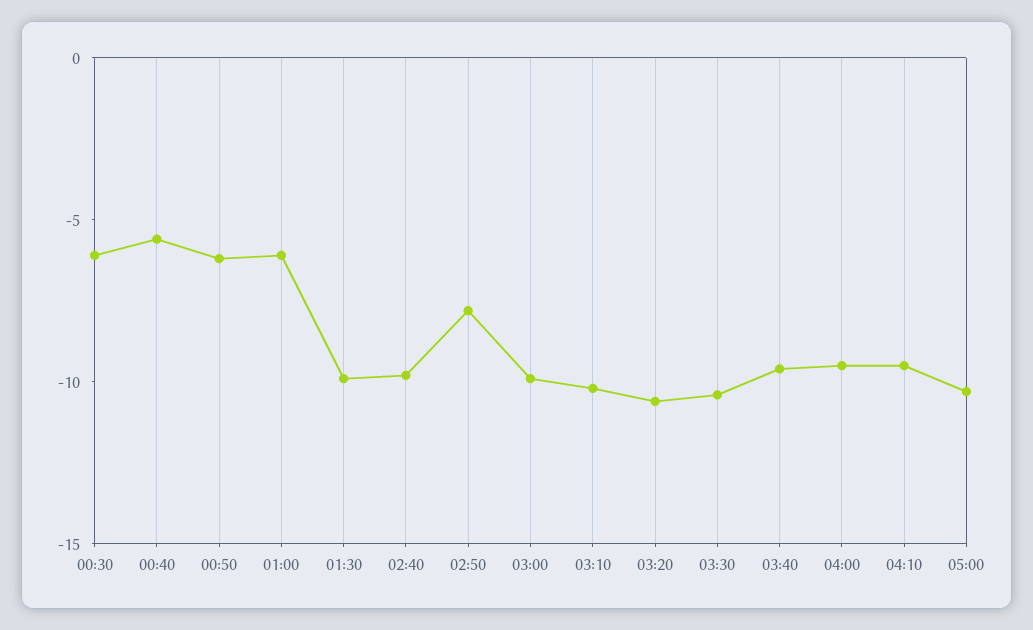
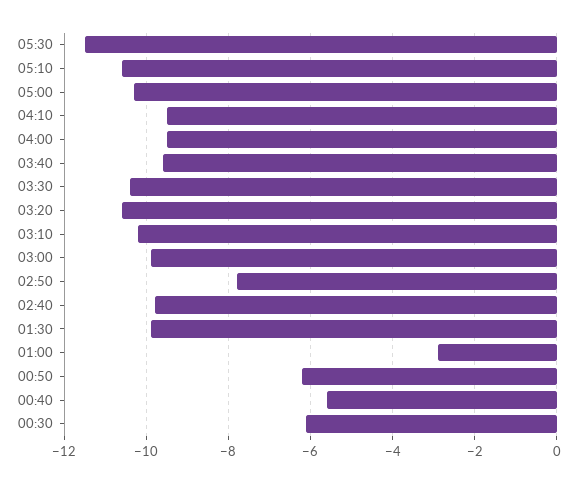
01:00: -6 -> -3
05:30: none -> -11.5
05:10: none -> -10.5

